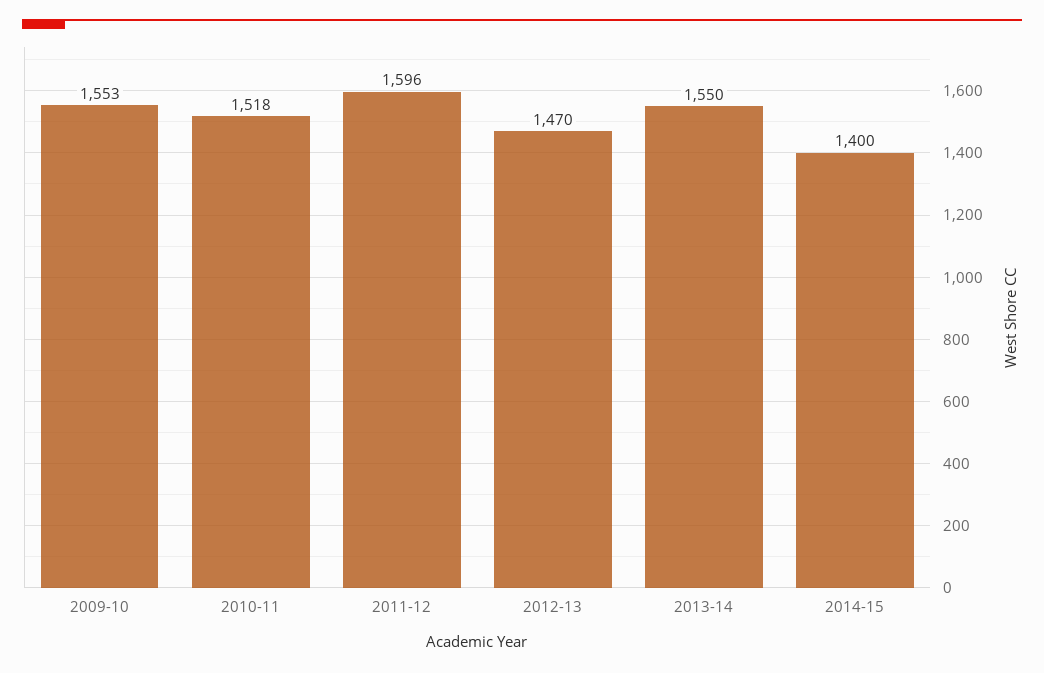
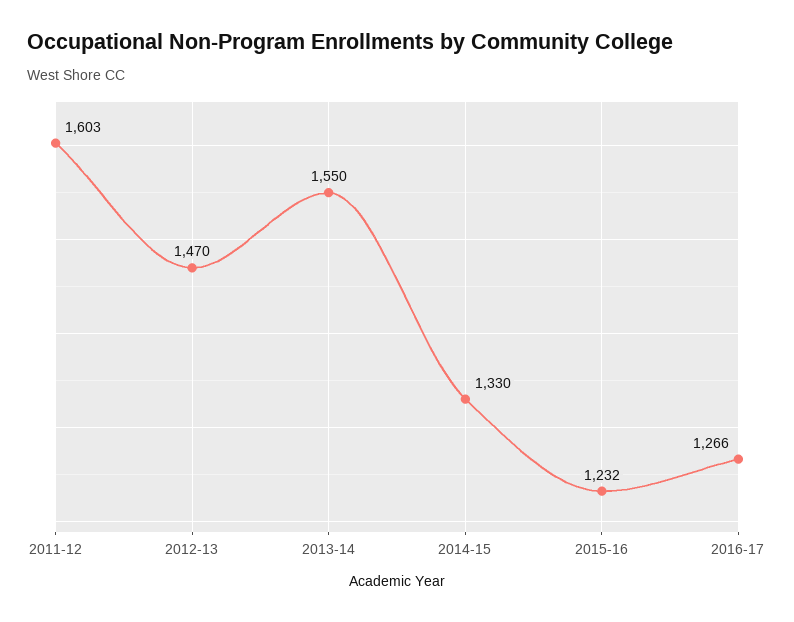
2009-10: 1553 -> none
2010-11: 1518 -> none
2011-12: 1596 -> 1603
2014-15: 1400 -> 1330
2015-16: none -> 1232
2016-17: none -> 1266

